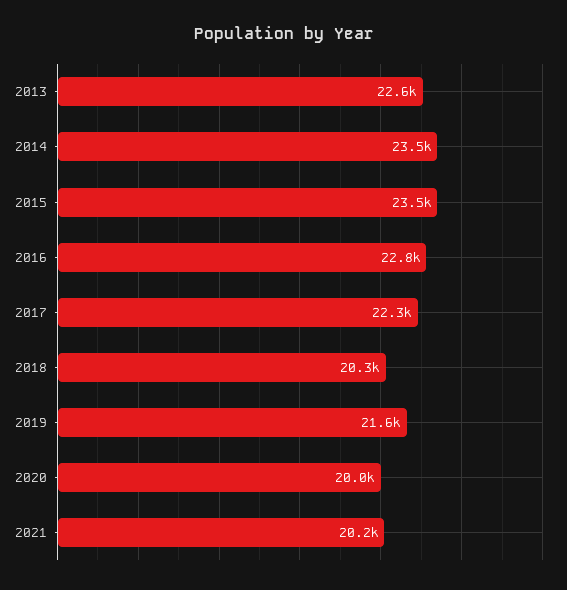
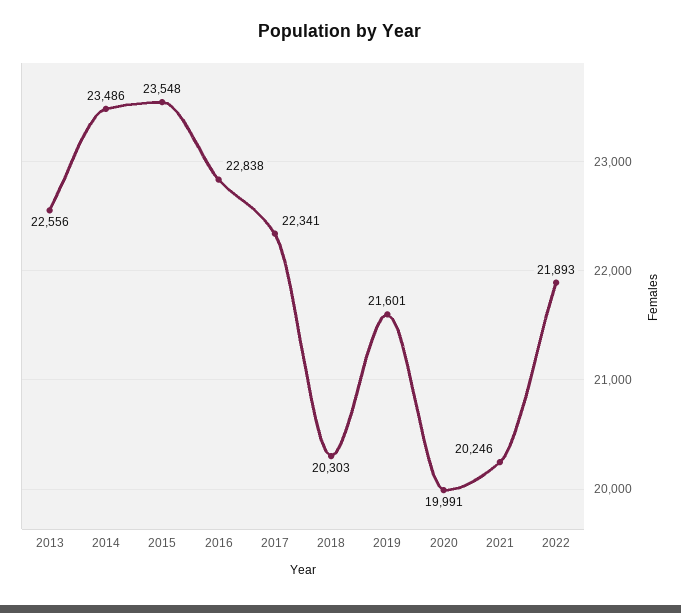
2022: none -> 21893

